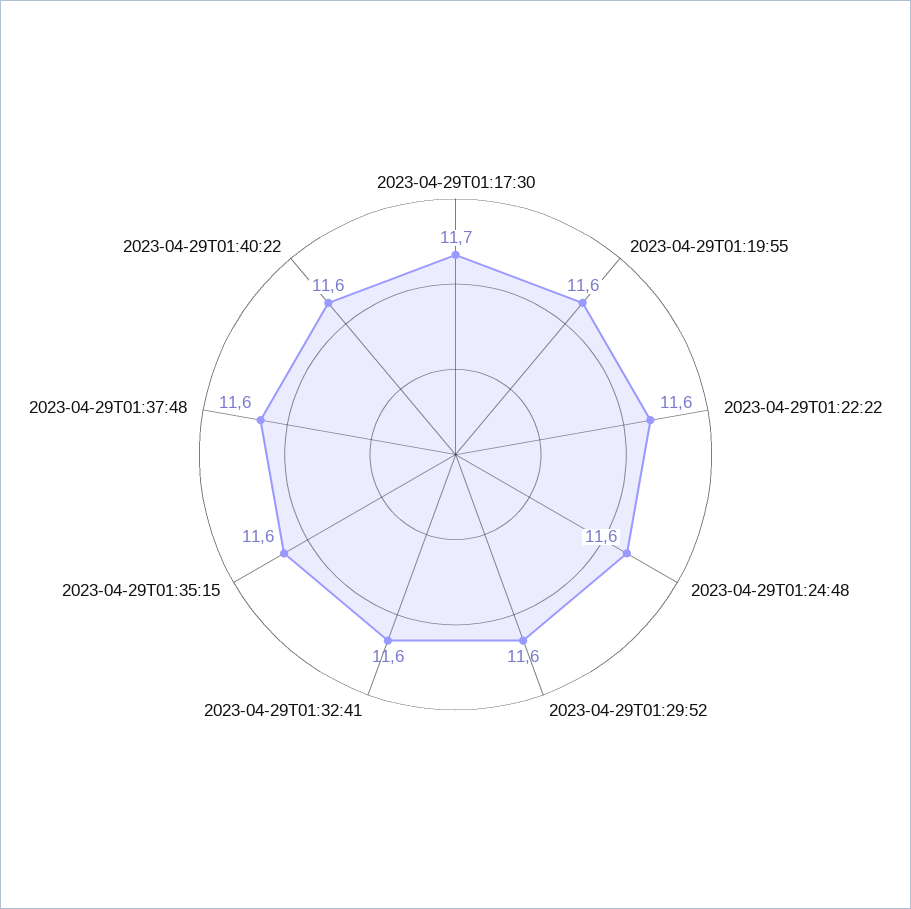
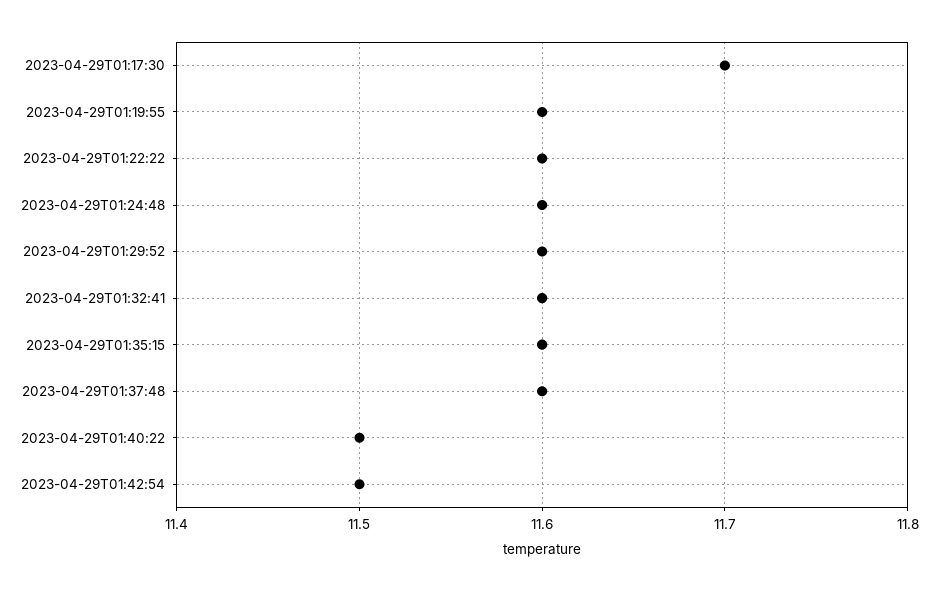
2023-04-29T01:40:22: 11.6 -> 11.5
2023-04-29T01:42:54: none -> 11.5

